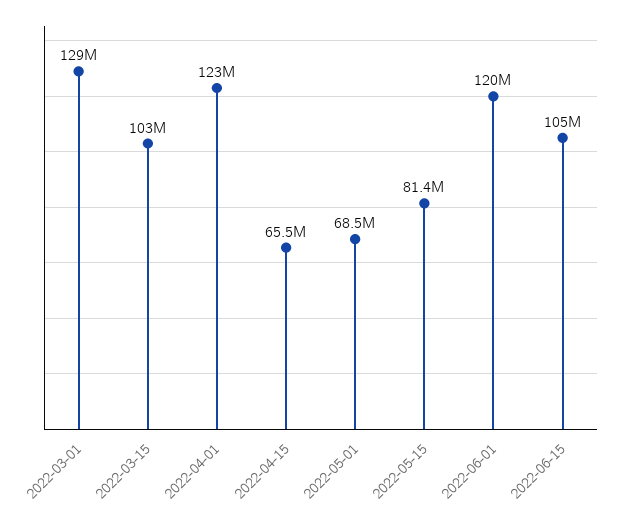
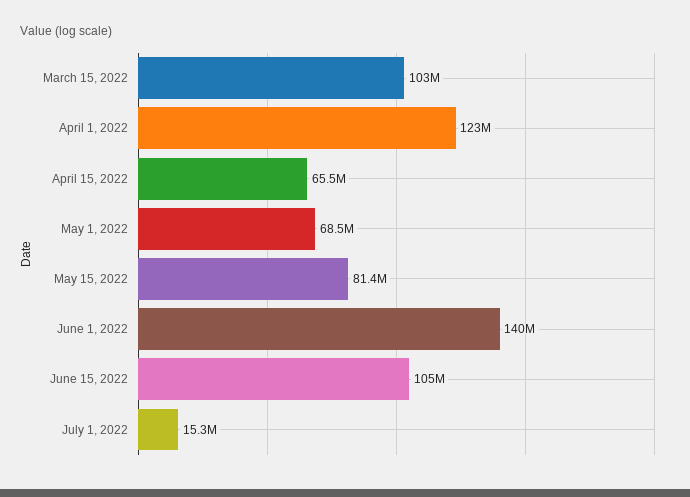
2022-03-01: 129000000 -> none
2022-06-01: 120000000 -> 140000000
July 1, 2022: none -> 15300000

